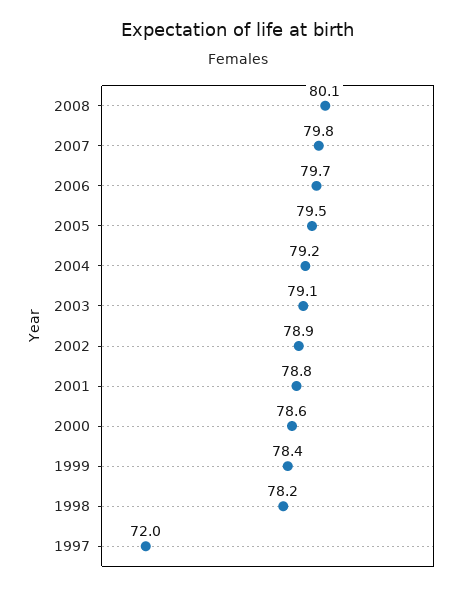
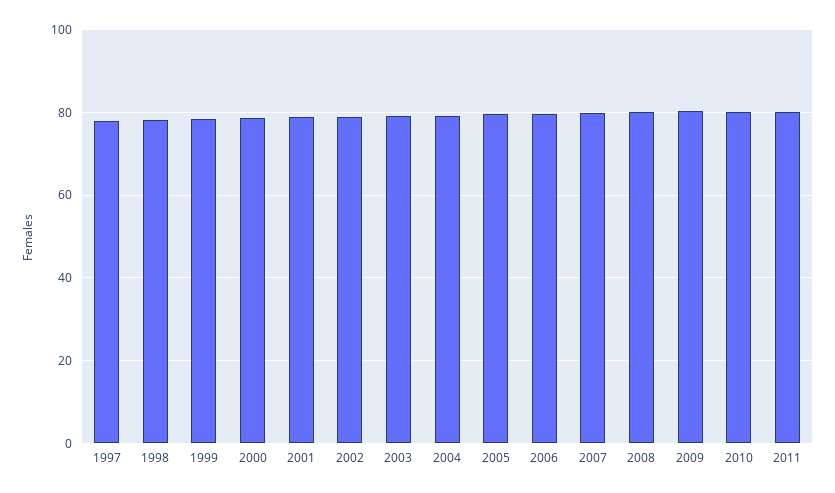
1997: 72 -> 78
2009: none -> 80
2010: none -> 80
2011: none -> 80

